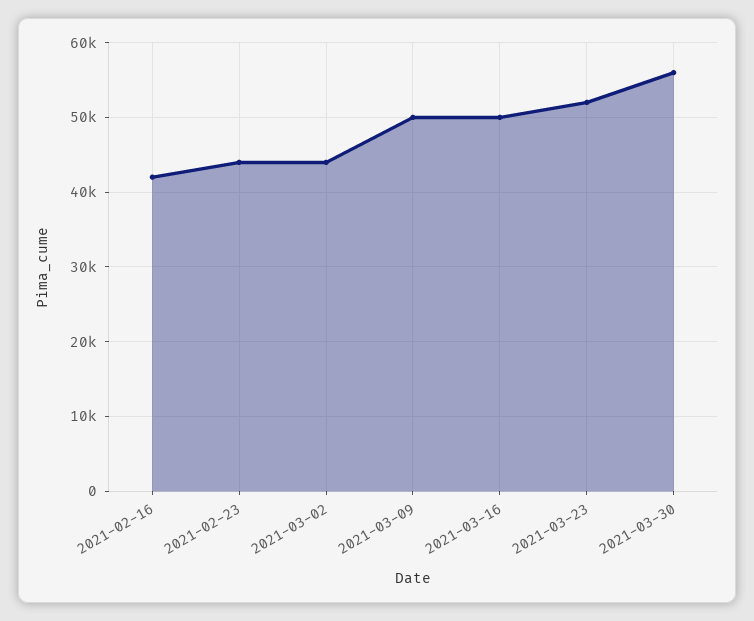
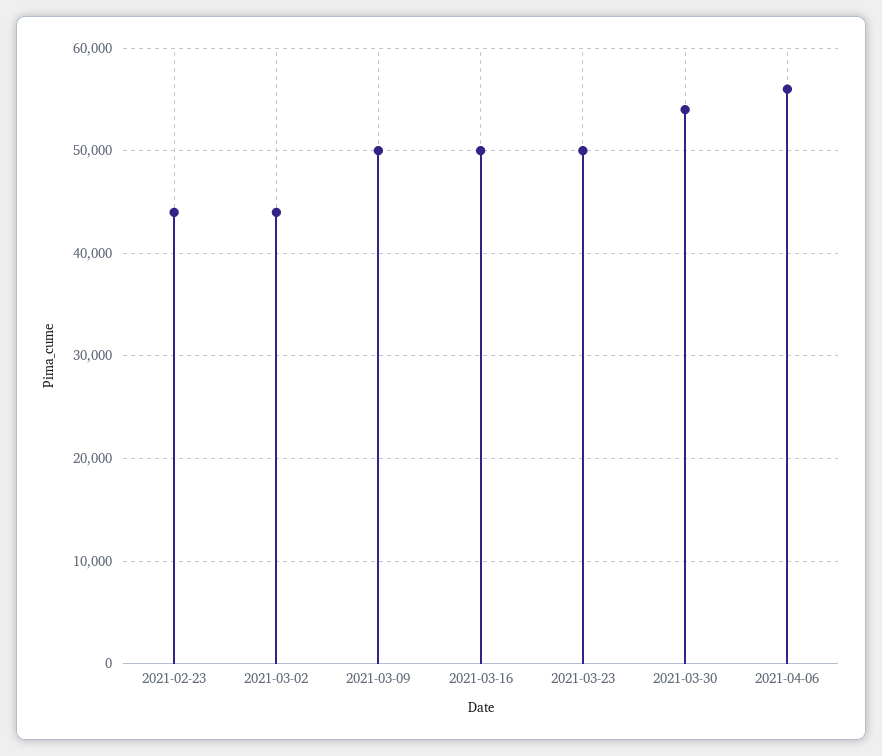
2021-02-16: 42000 -> none
2021-03-23: 52000 -> 50000
2021-03-30: 56000 -> 54000
2021-04-06: none -> 56000

